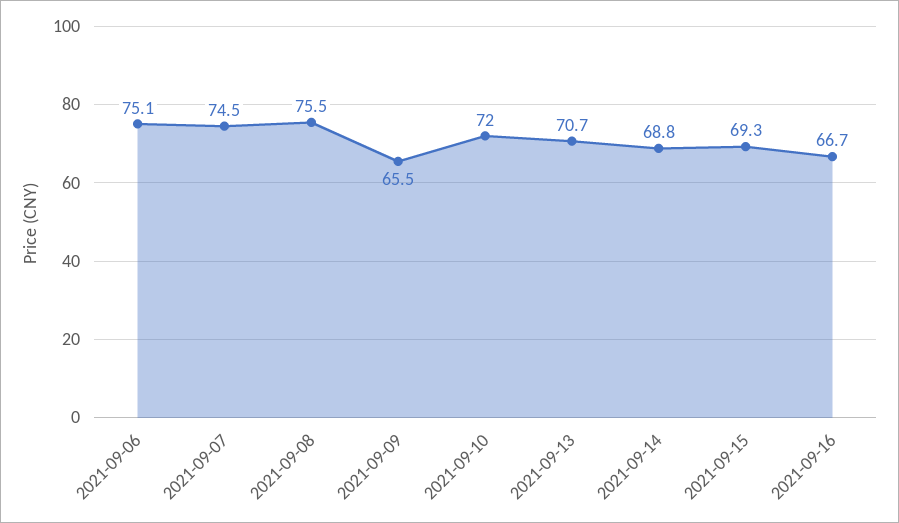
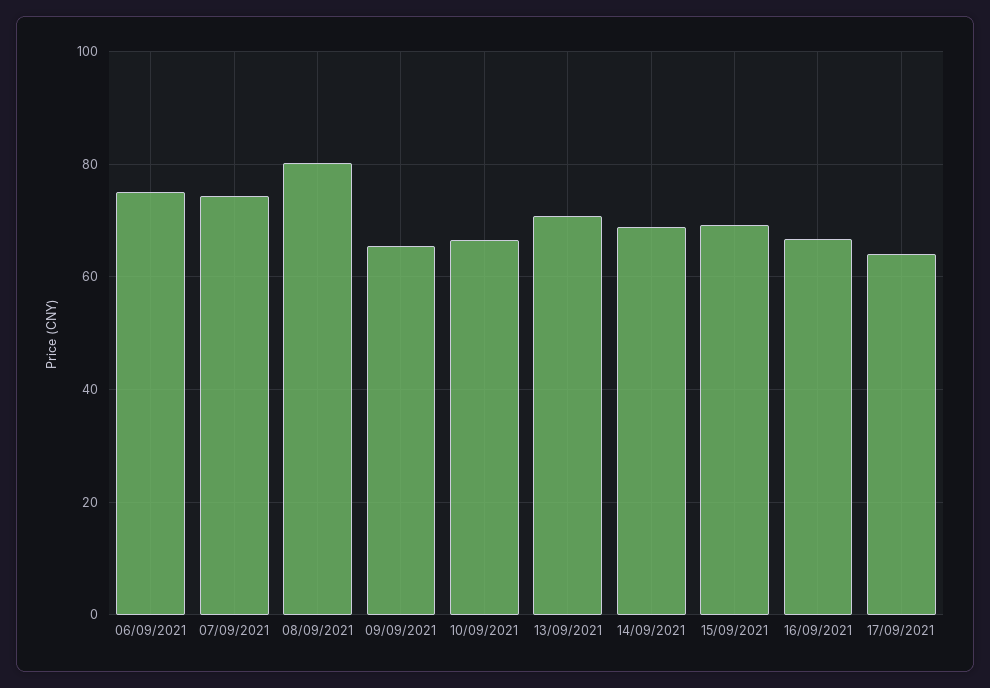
2021-09-08: 75.5 -> 80
2021-09-10: 72 -> 66
17/09/2021: none -> 64

